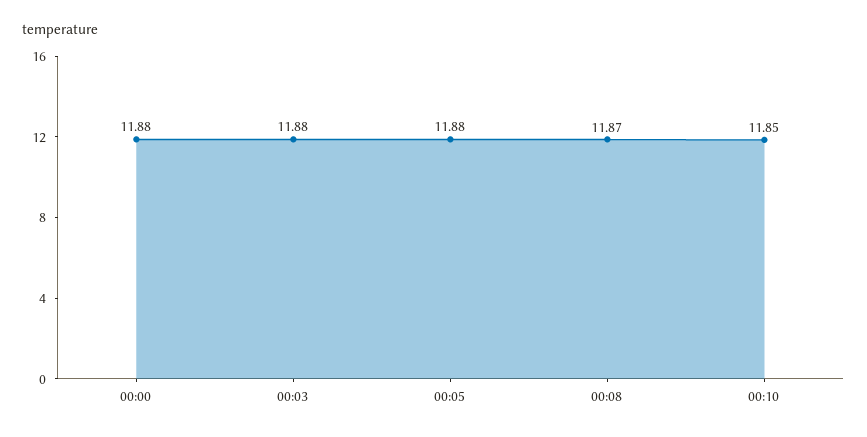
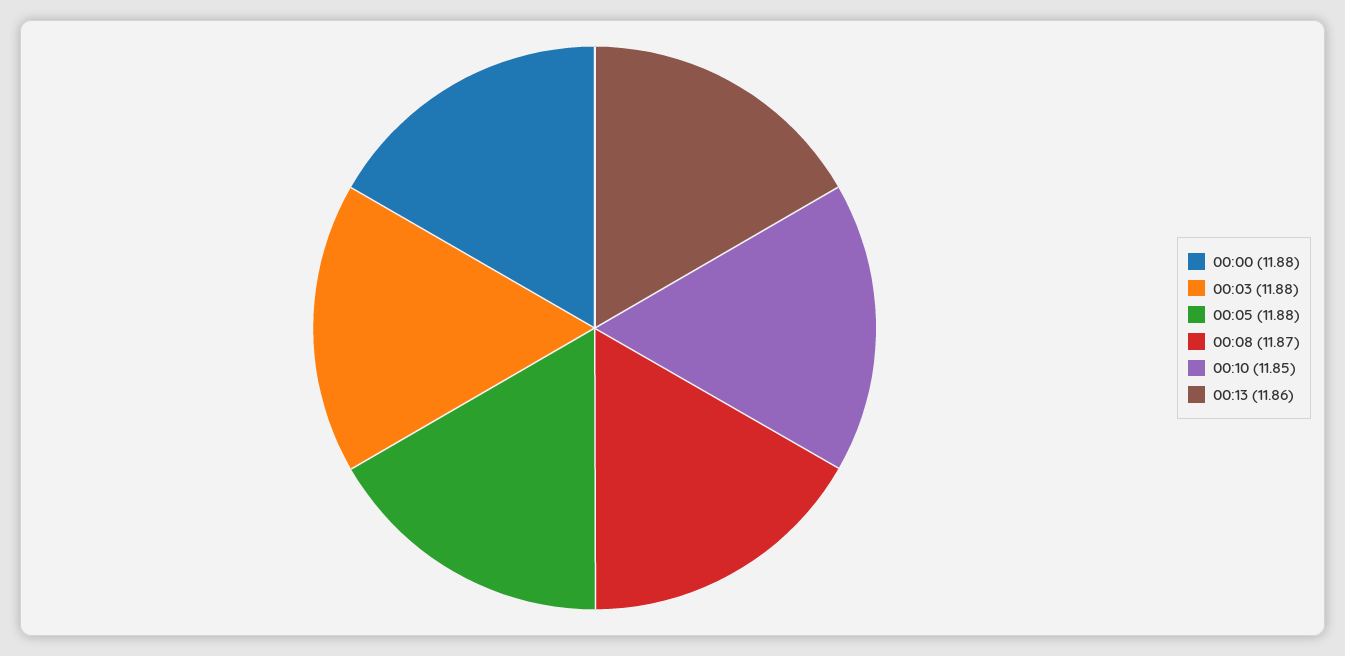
00:13: none -> 11.86

